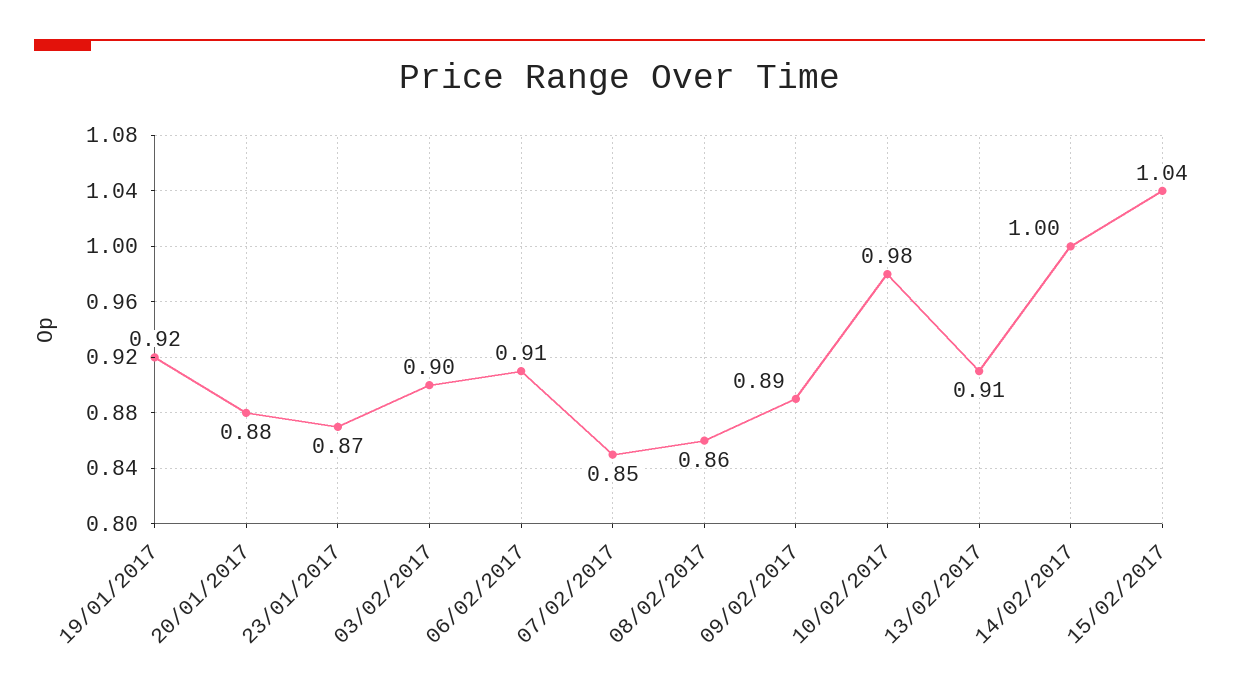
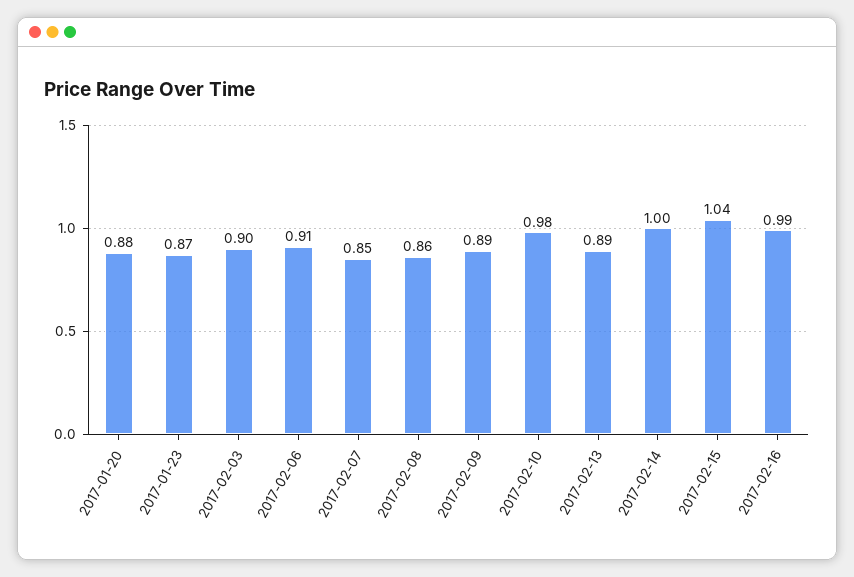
19/01/2017: 0.92 -> none
13/02/2017: 0.91 -> 0.89
2017-02-16: none -> 0.99

